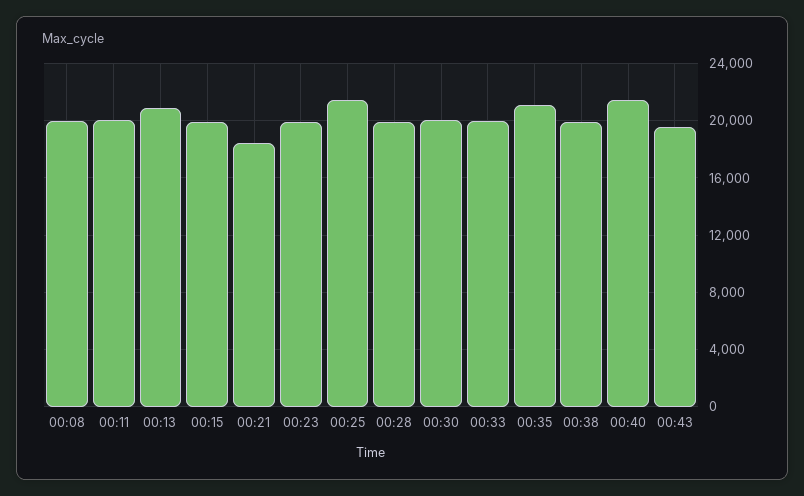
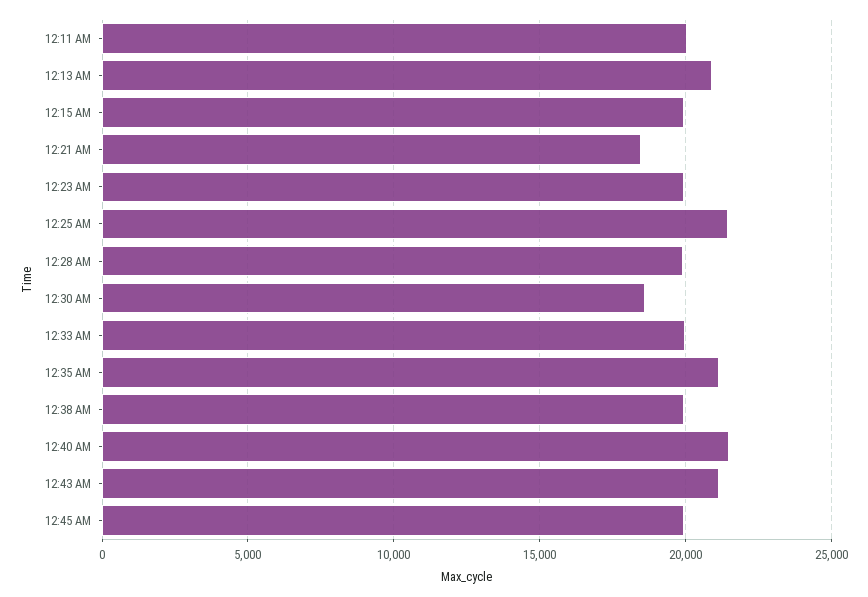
00:08: 20000 -> none
00:30: 20000 -> 18500
00:43: 19500 -> 21000
12:45 AM: none -> 20000

